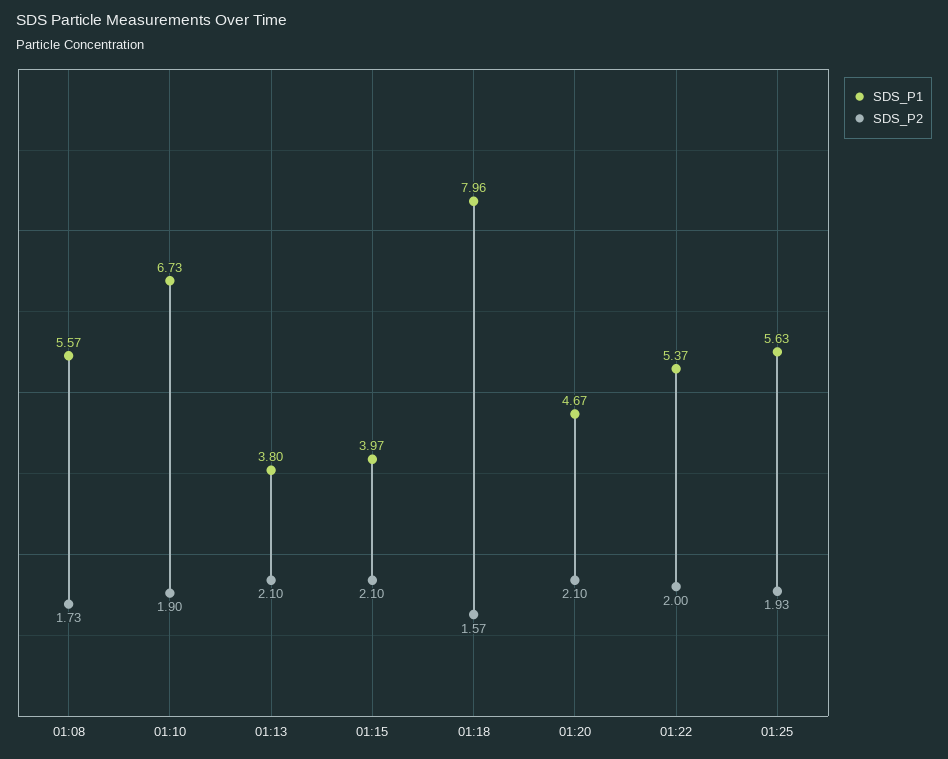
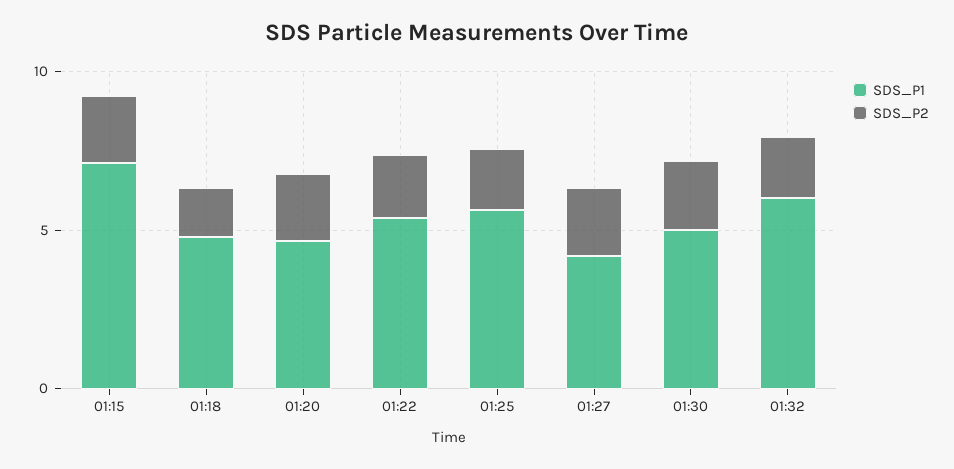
SDS_P1, 01:08: 5.57 -> none
SDS_P2, 01:08: 1.73 -> none
SDS_P1, 01:10: 6.73 -> none
SDS_P2, 01:10: 1.9 -> none
SDS_P1, 01:13: 3.8 -> none
SDS_P2, 01:13: 2.1 -> none
SDS_P1, 01:15: 3.97 -> 7
SDS_P1, 01:18: 7.96 -> 5
SDS_P1, 01:27: none -> 4
SDS_P2, 01:27: none -> 2
SDS_P1, 01:30: none -> 5
SDS_P2, 01:30: none -> 2
SDS_P1, 01:32: none -> 6
SDS_P2, 01:32: none -> 2

